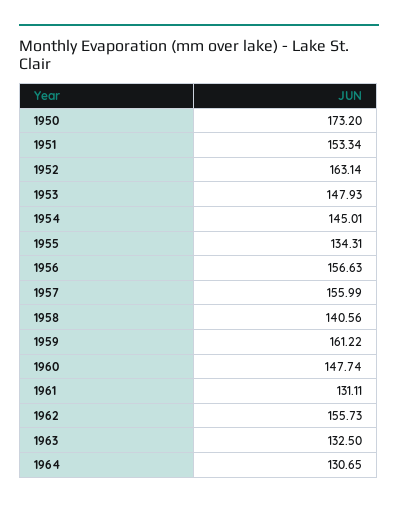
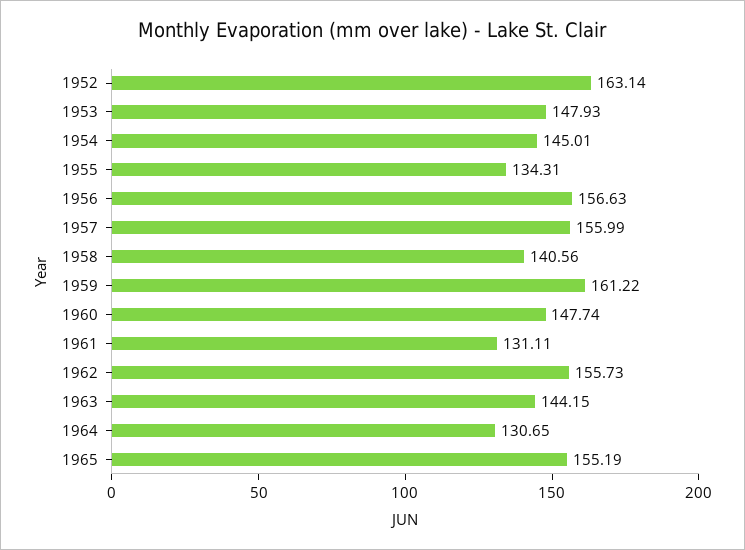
1950: 173.2 -> none
1951: 153.34 -> none
1963: 132.5 -> 144.15
1965: none -> 155.19

